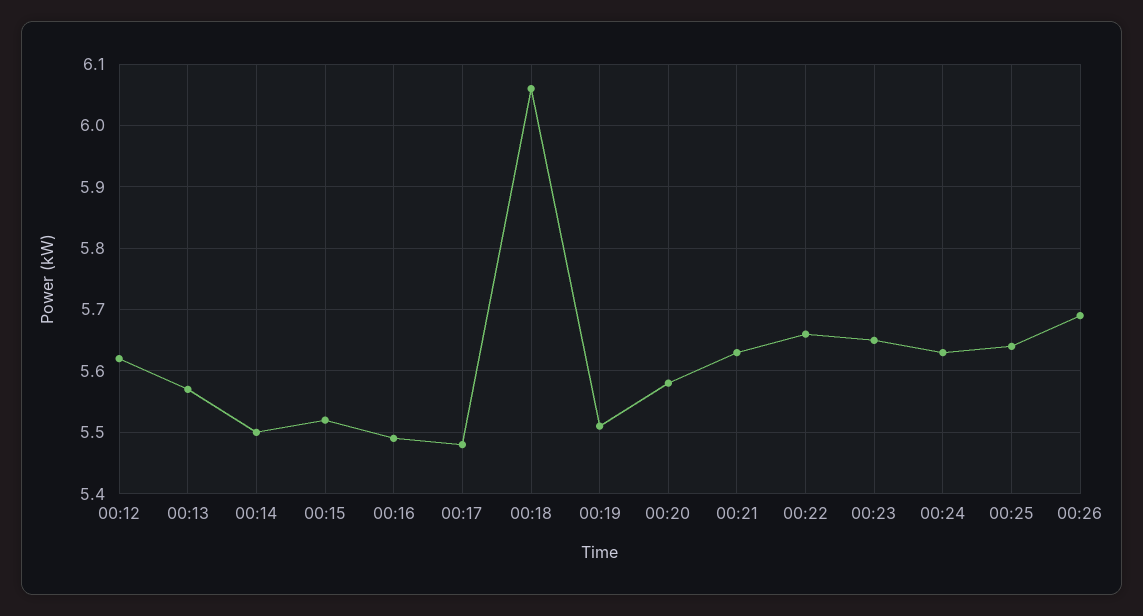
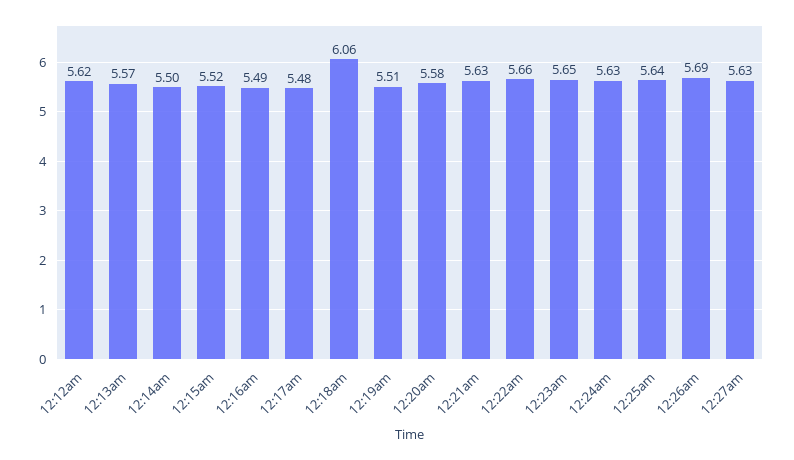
12:27am: none -> 5.63

